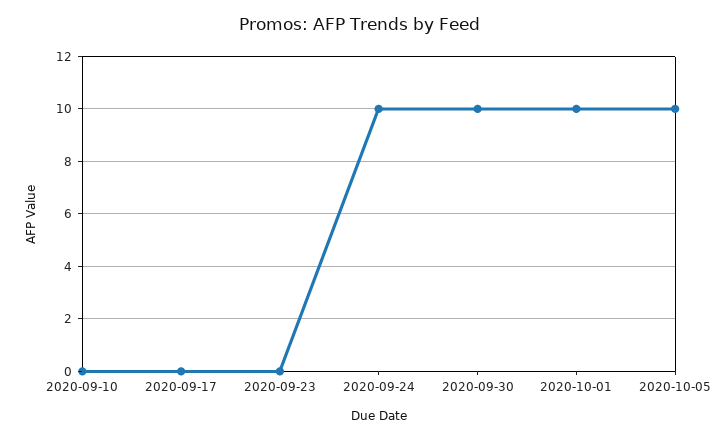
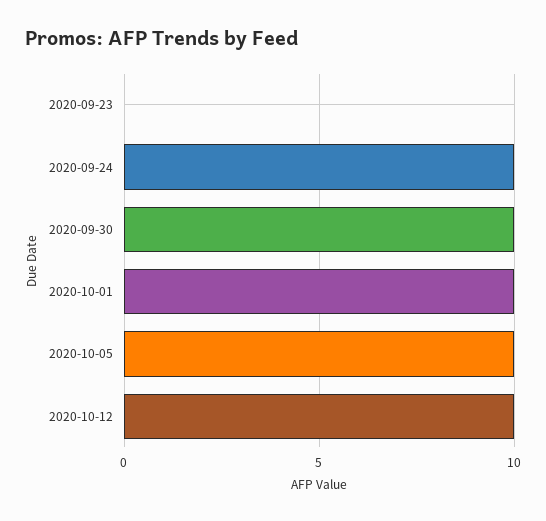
2020-09-10: 0 -> none
2020-09-17: 0 -> none
2020-10-12: none -> 10

